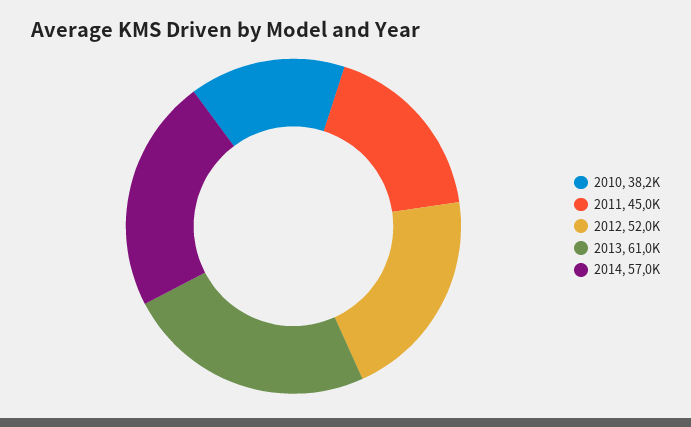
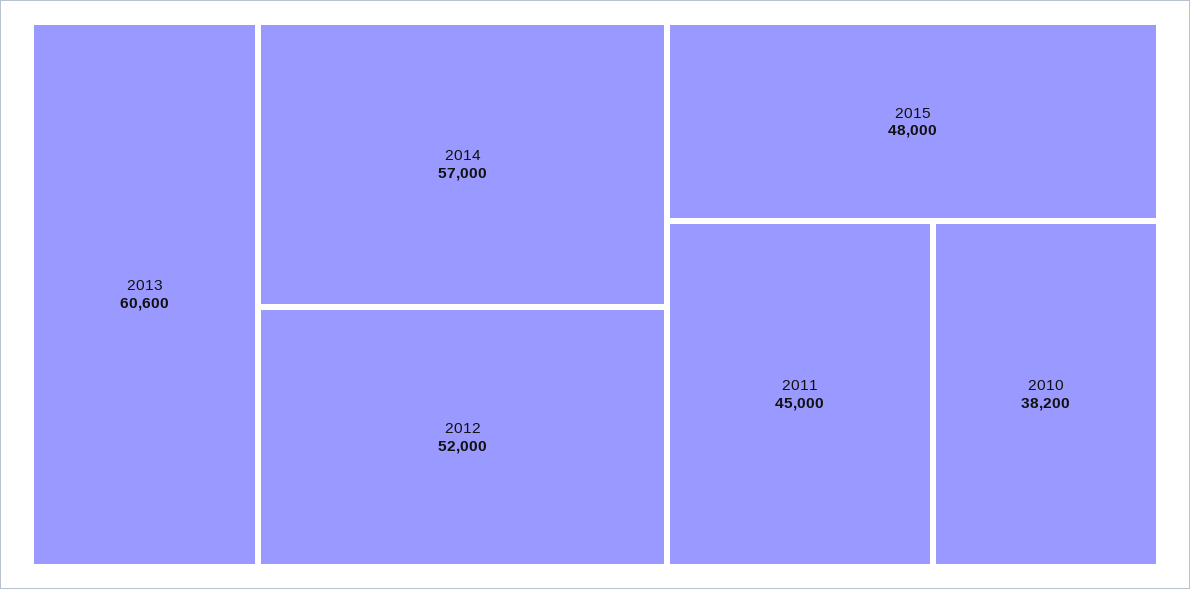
2013: 61000 -> 60600
2015: none -> 48000

